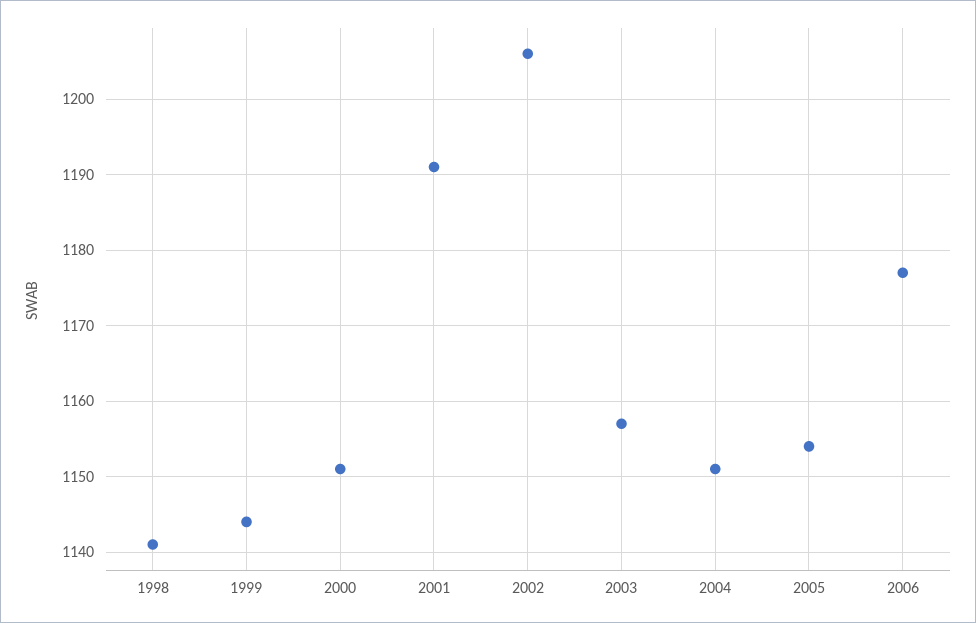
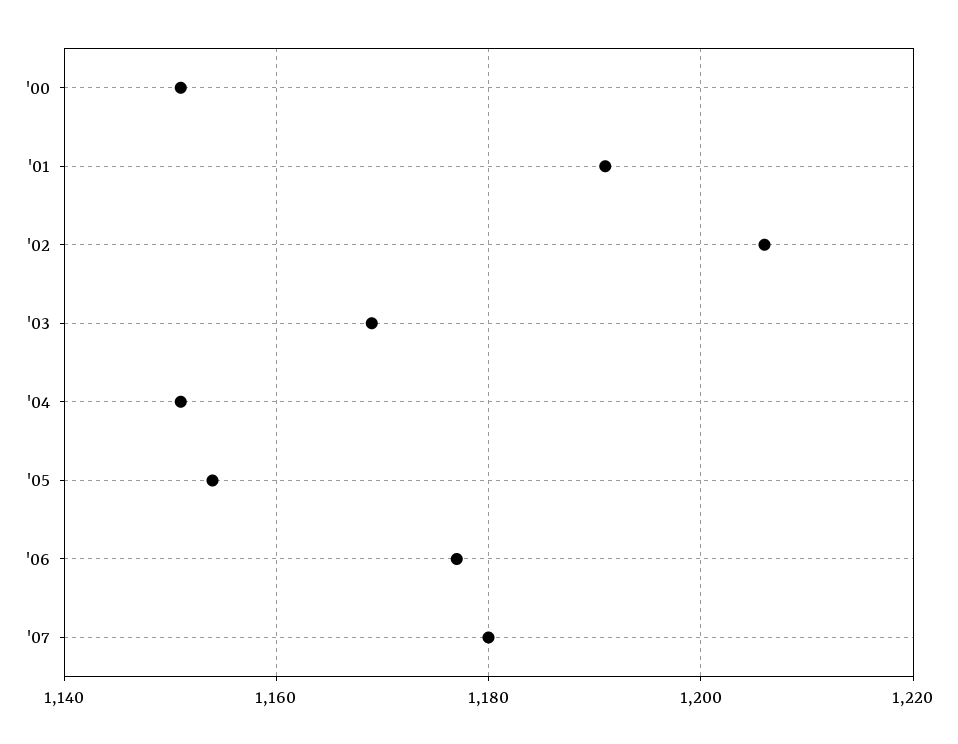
1998: 1141 -> none
1999: 1144 -> none
2003: 1157 -> 1170
'07: none -> 1180

